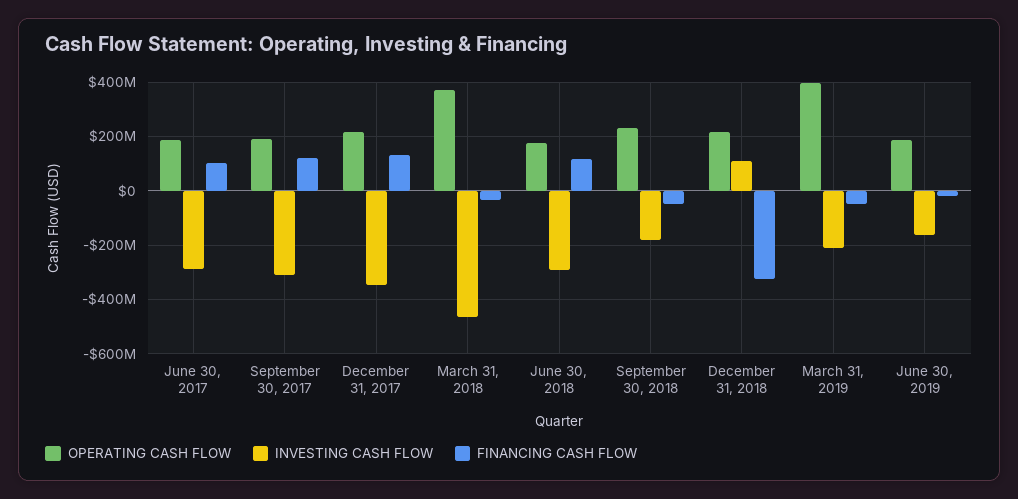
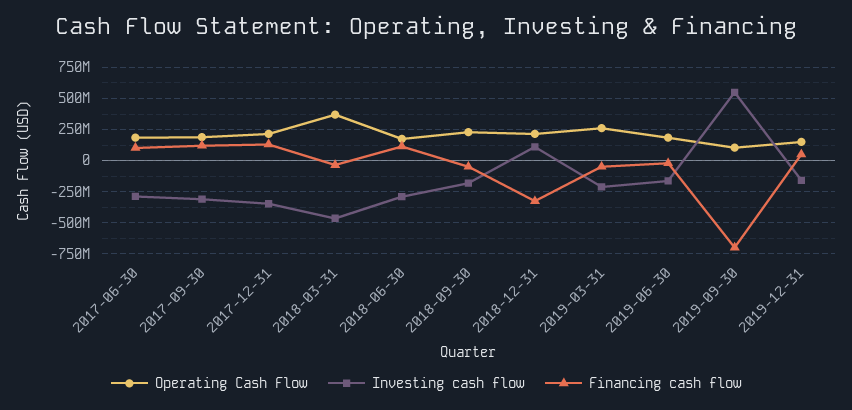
OPERATING CASH FLOW, March 31, 2019: 400000000 -> 250000000
OPERATING CASH FLOW, 2019-09-30: none -> 100000000
INVESTING CASH FLOW, 2019-09-30: none -> 550000000
FINANCING CASH FLOW, 2019-09-30: none -> -700000000
OPERATING CASH FLOW, 2019-12-31: none -> 150000000
INVESTING CASH FLOW, 2019-12-31: none -> -150000000
FINANCING CASH FLOW, 2019-12-31: none -> 50000000

